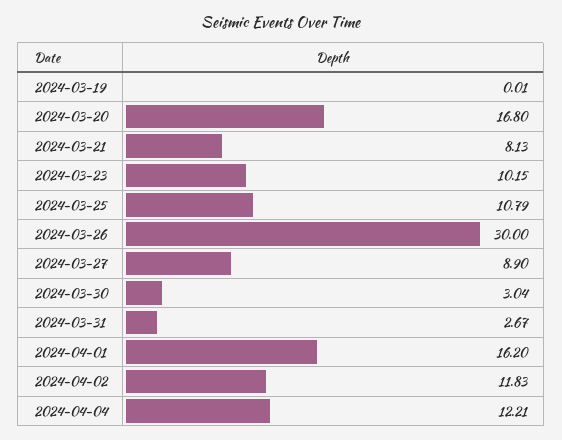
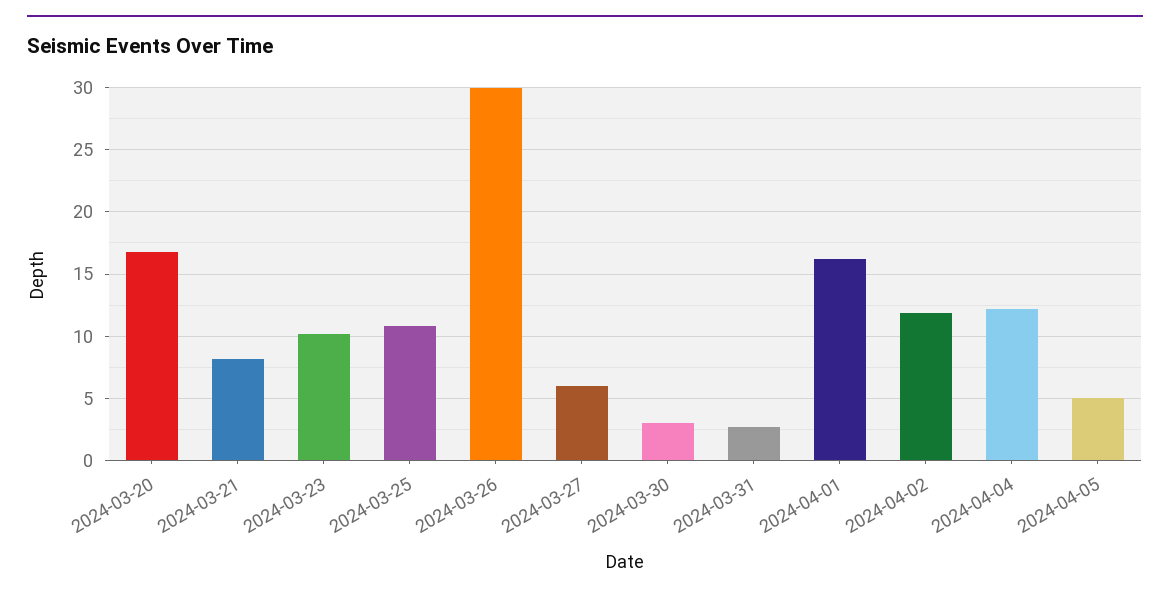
2024-03-19: 0.01 -> none
2024-03-27: 8.9 -> 6
2024-04-05: none -> 5

